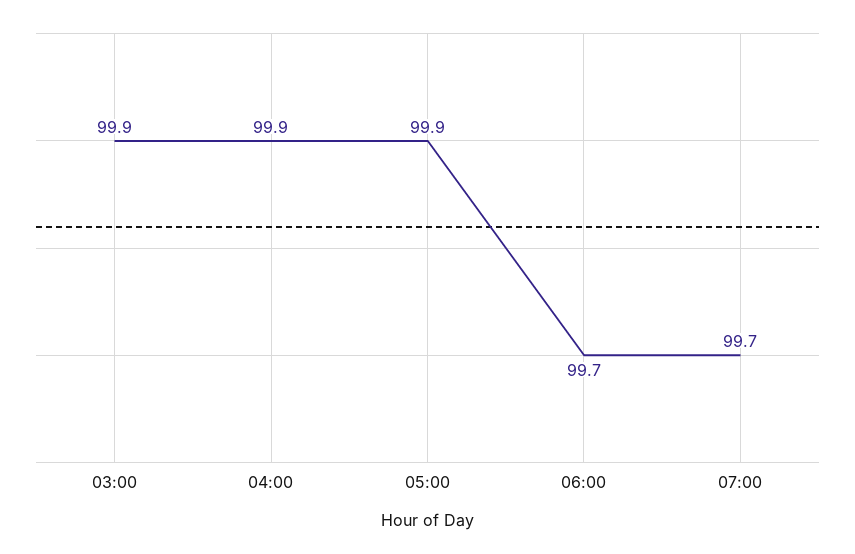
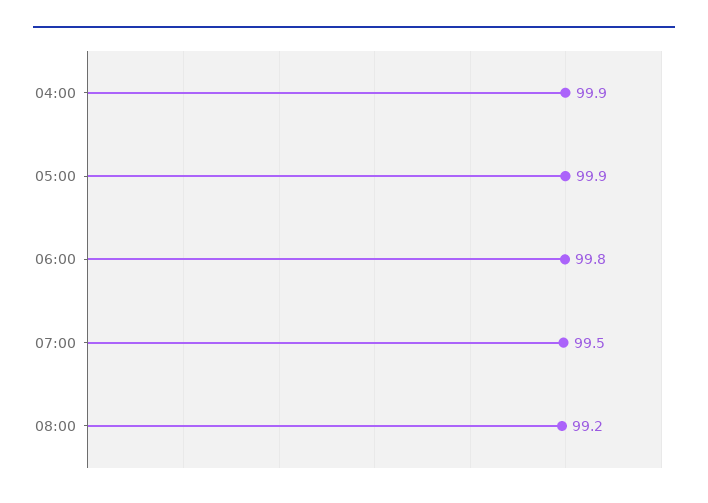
03:00: 99.9 -> none
06:00: 99.7 -> 99.8
07:00: 99.7 -> 99.5
08:00: none -> 99.2

